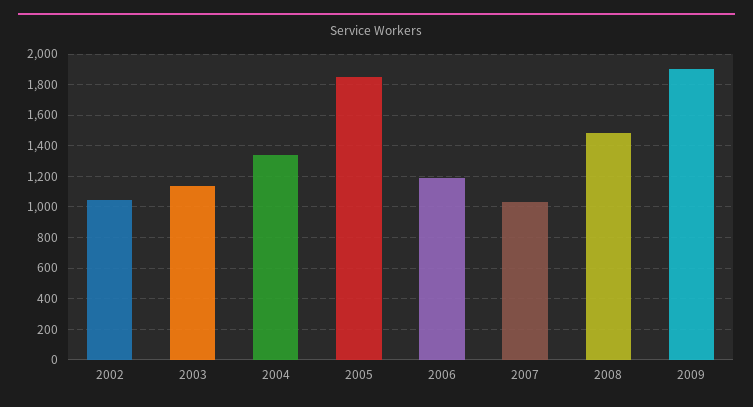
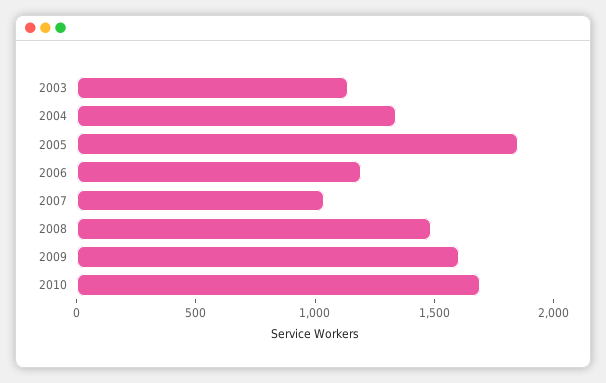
2002: 1050 -> none
2009: 1900 -> 1600
2010: none -> 1700

